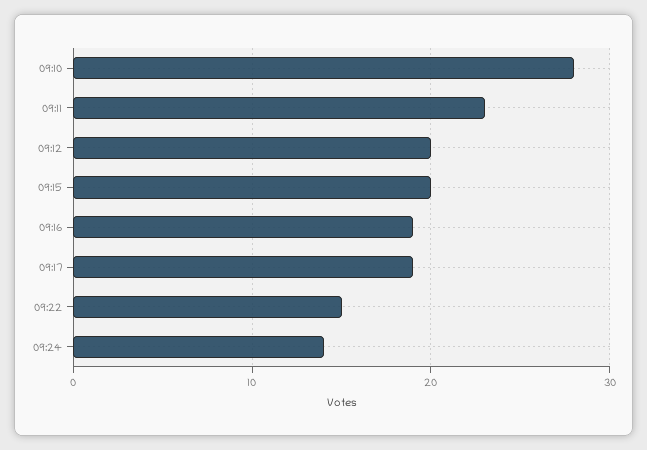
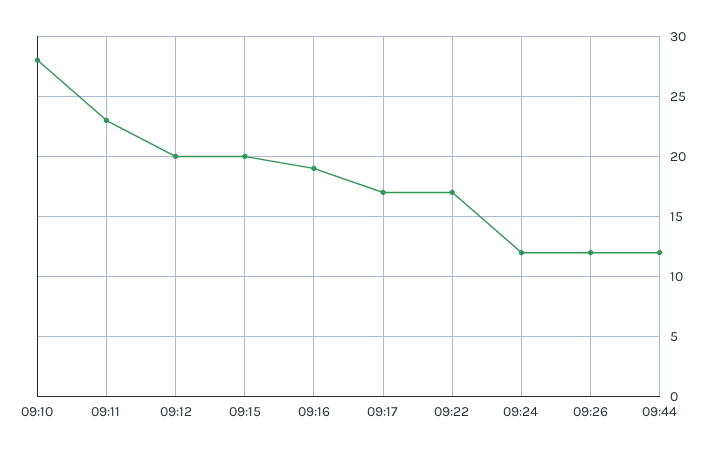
09:17: 19 -> 17
09:22: 15 -> 17
09:24: 14 -> 12
09:26: none -> 12
09:44: none -> 12

